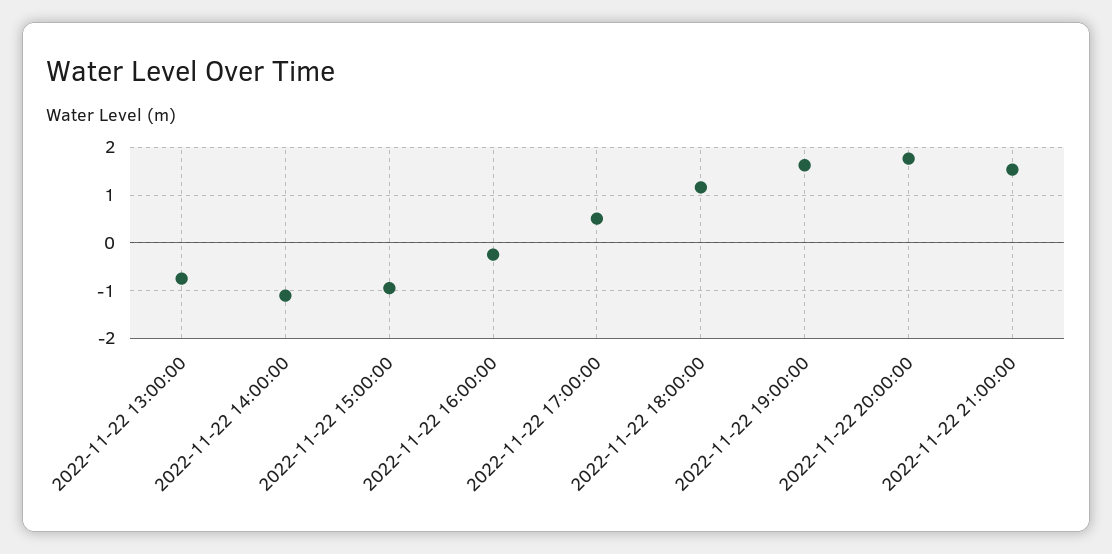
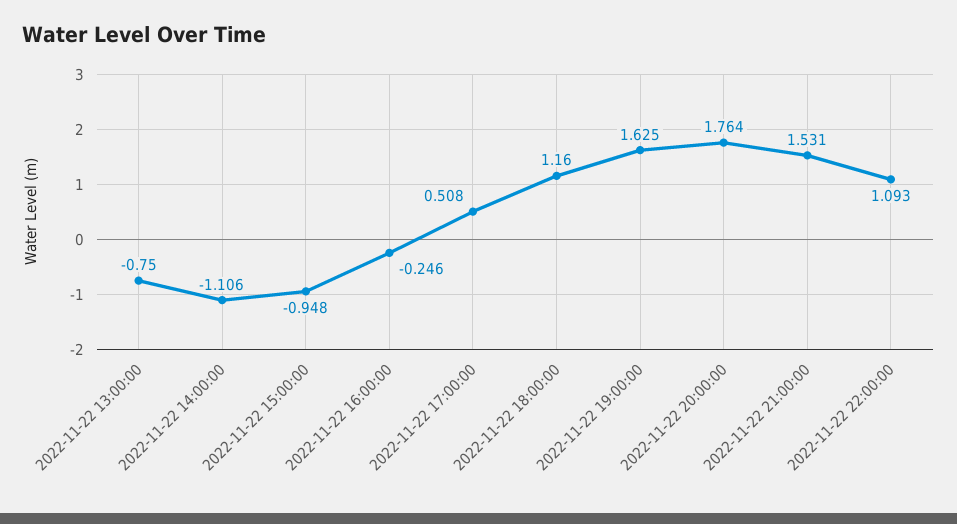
2022-11-22 22:00:00: none -> 1.093

